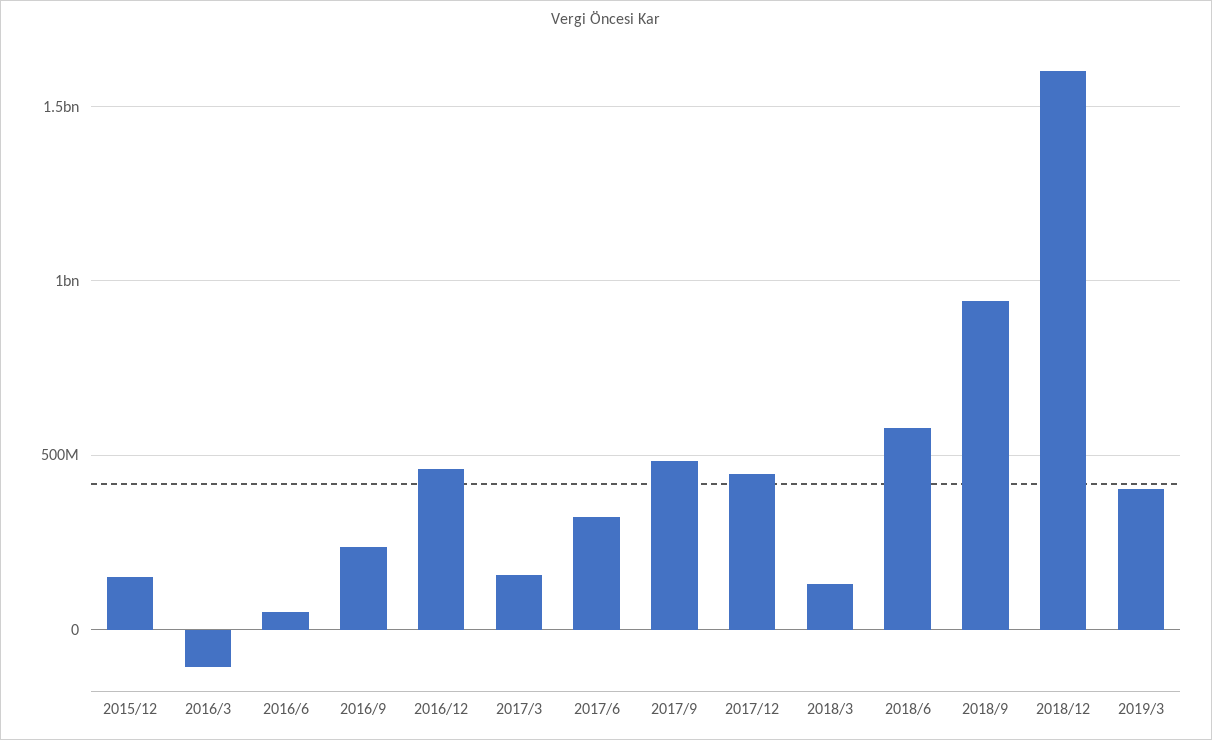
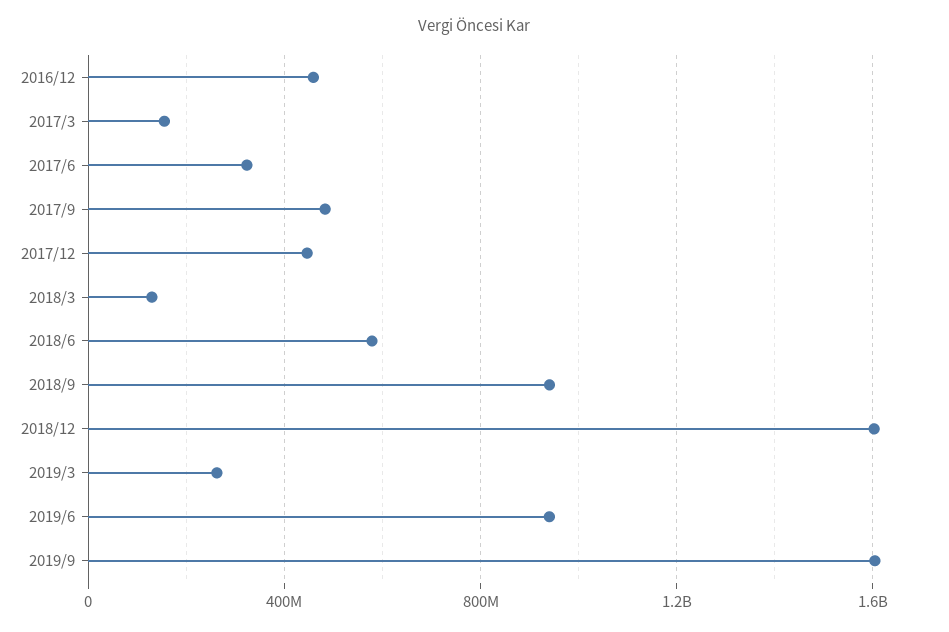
2015/12: 150000000 -> none
2016/3: -100000000 -> none
2016/6: 50000000 -> none
2016/9: 250000000 -> none
2019/3: 400000000 -> 250000000
2019/6: none -> 950000000
2019/9: none -> 1600000000

